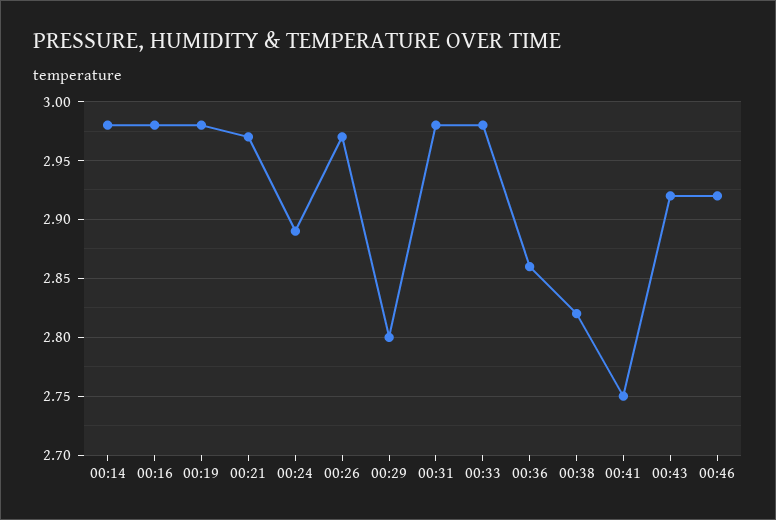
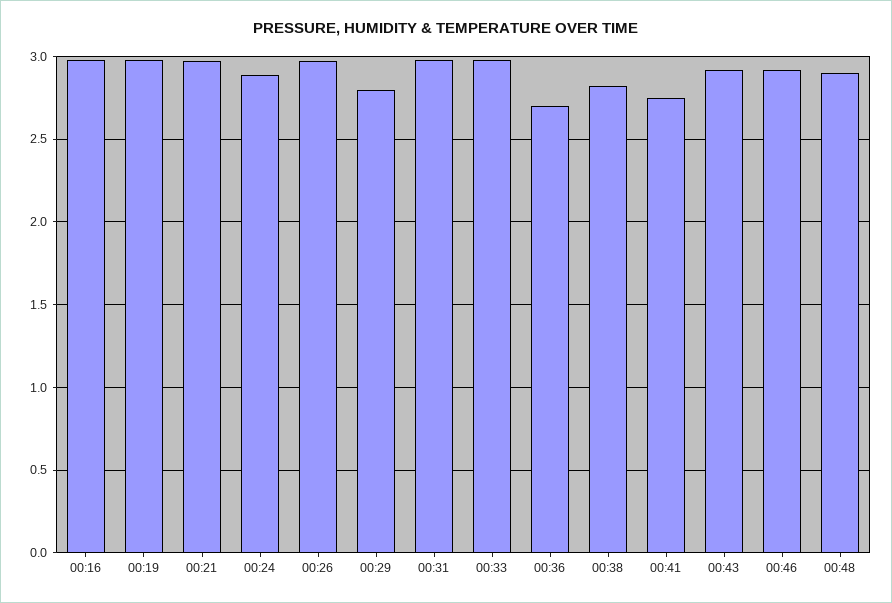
00:14: 2.98 -> none
00:36: 2.86 -> 2.7
00:48: none -> 2.9

